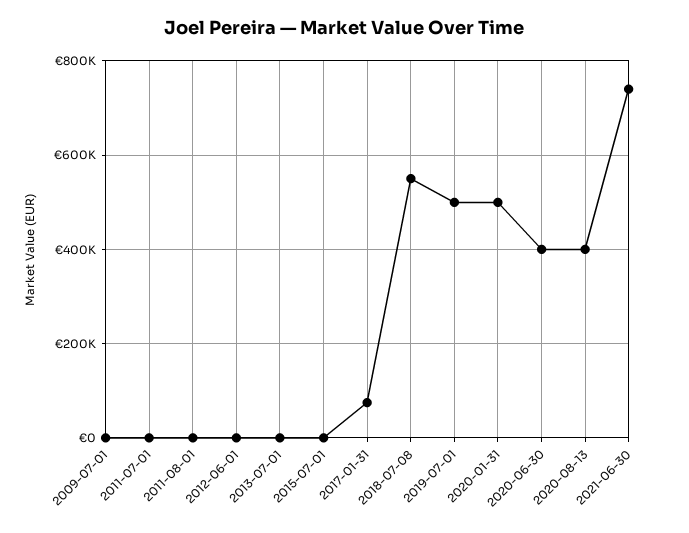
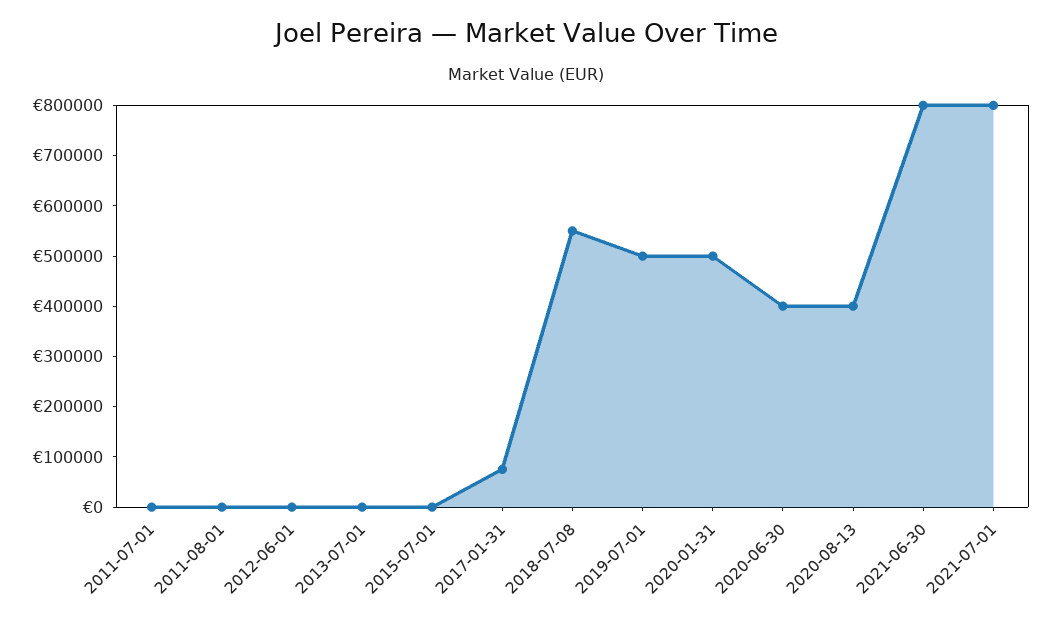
2009-07-01: 0 -> none
2021-06-30: 740000 -> 800000
2021-07-01: none -> 800000

